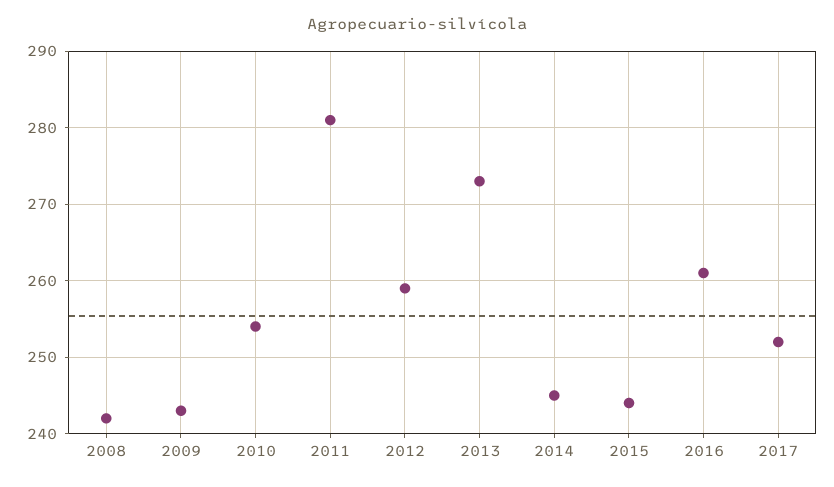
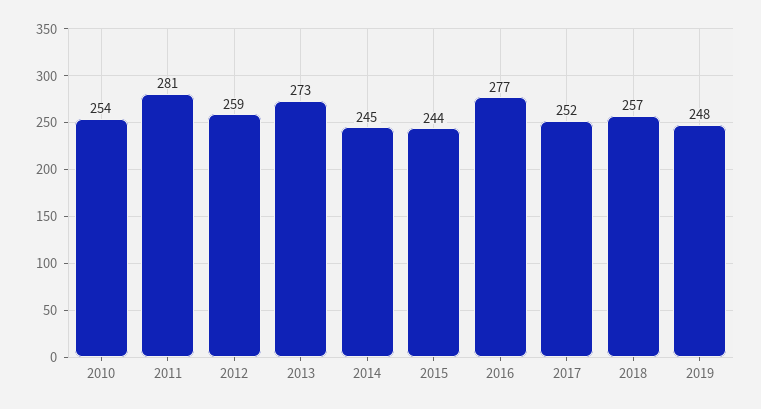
2008: 242 -> none
2009: 243 -> none
2016: 261 -> 277
2018: none -> 257
2019: none -> 248

